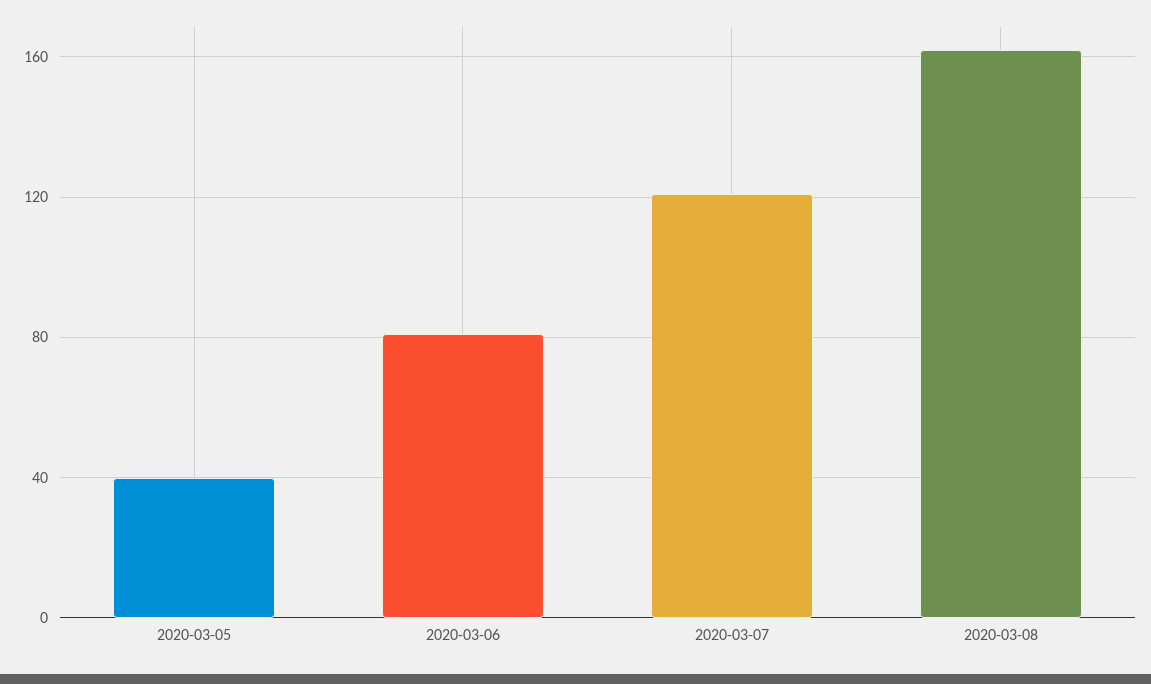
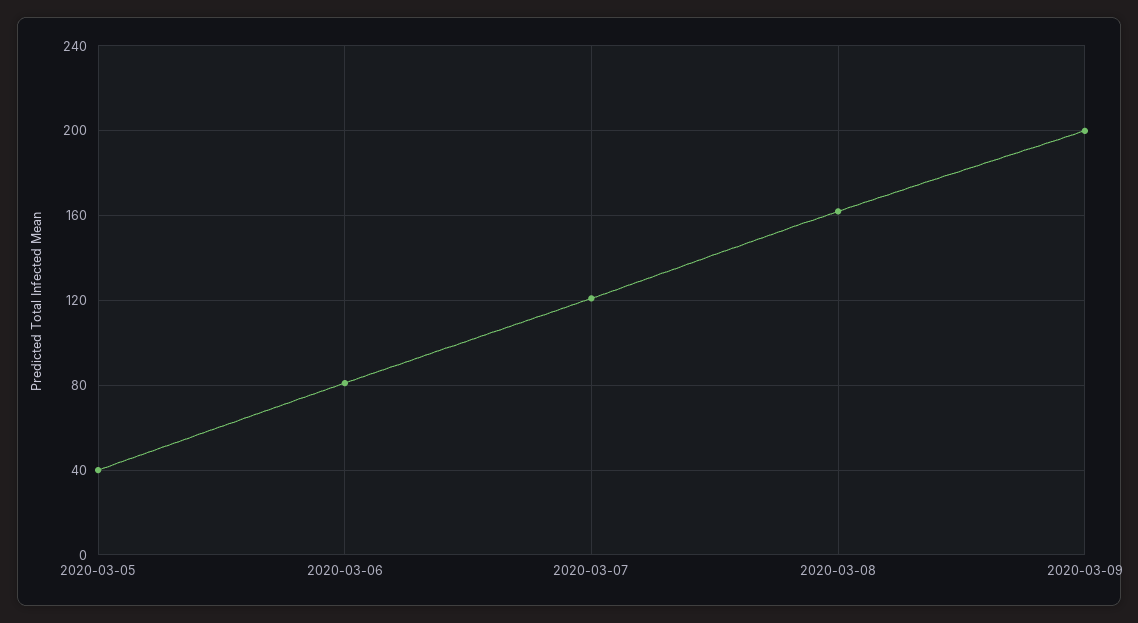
2020-03-09: none -> 200

